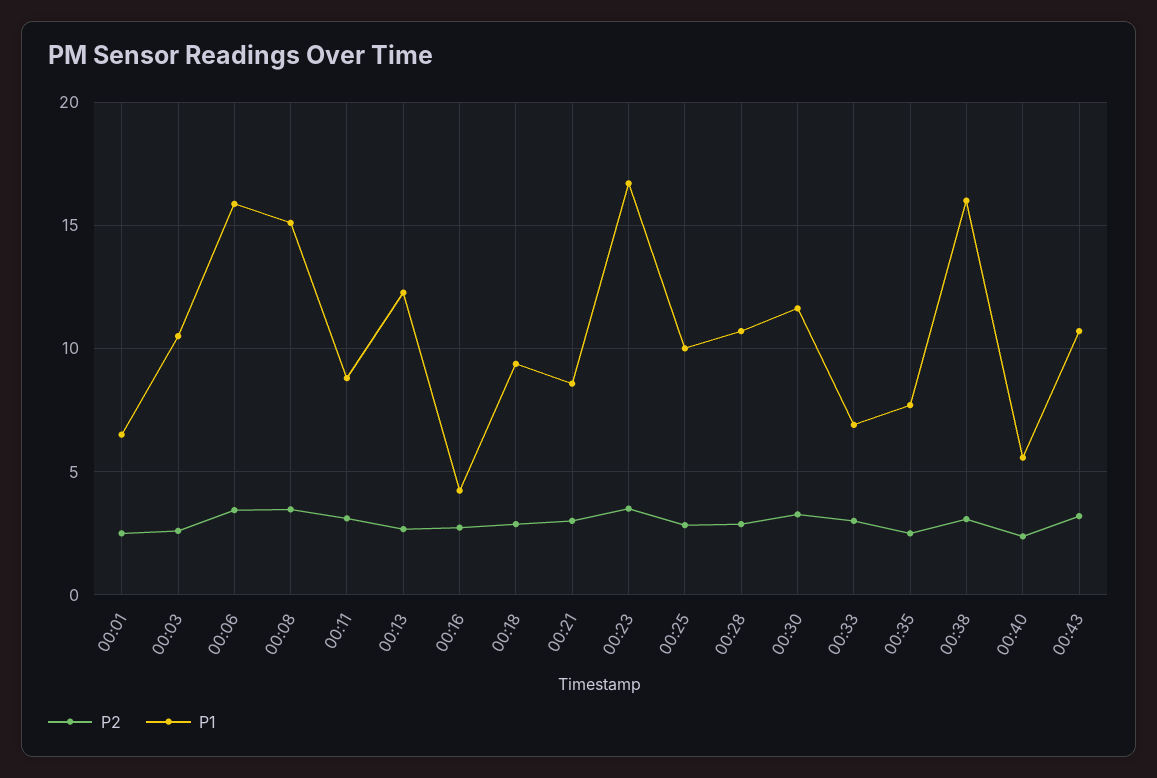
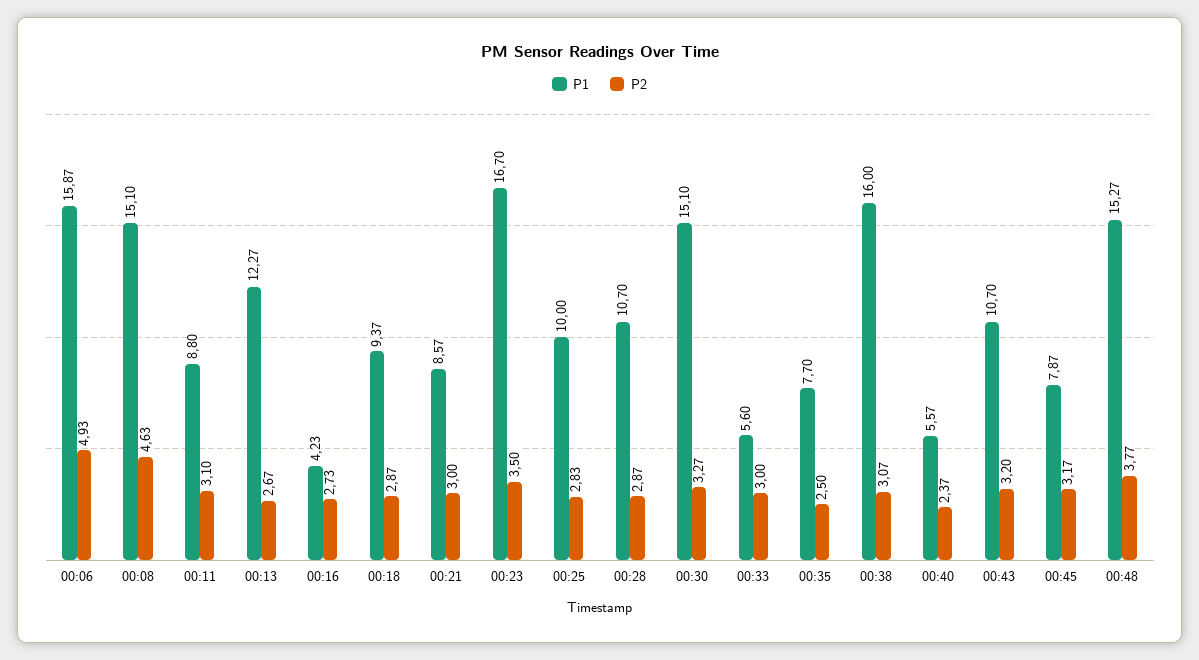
P2, 00:01: 2.5 -> none
P1, 00:01: 6.5 -> none
P2, 00:03: 2.5 -> none
P1, 00:03: 10.5 -> none
P2, 00:06: 3.5 -> 4.93
P2, 00:08: 3.5 -> 4.63
P1, 00:30: 11.5 -> 15.1
P1, 00:33: 7 -> 5.6
P1, 00:45: none -> 7.87
P2, 00:45: none -> 3.17
P1, 00:48: none -> 15.27
P2, 00:48: none -> 3.77

